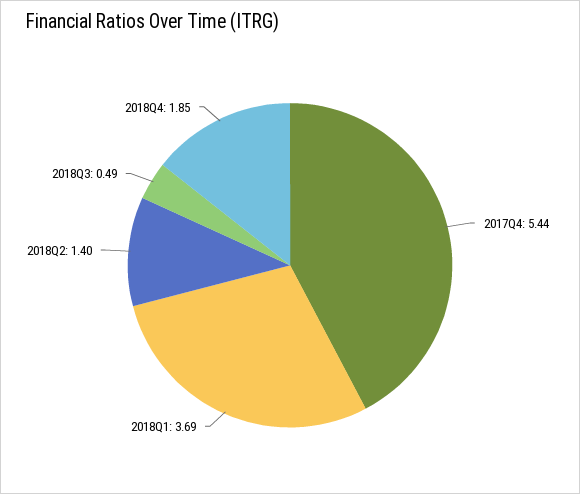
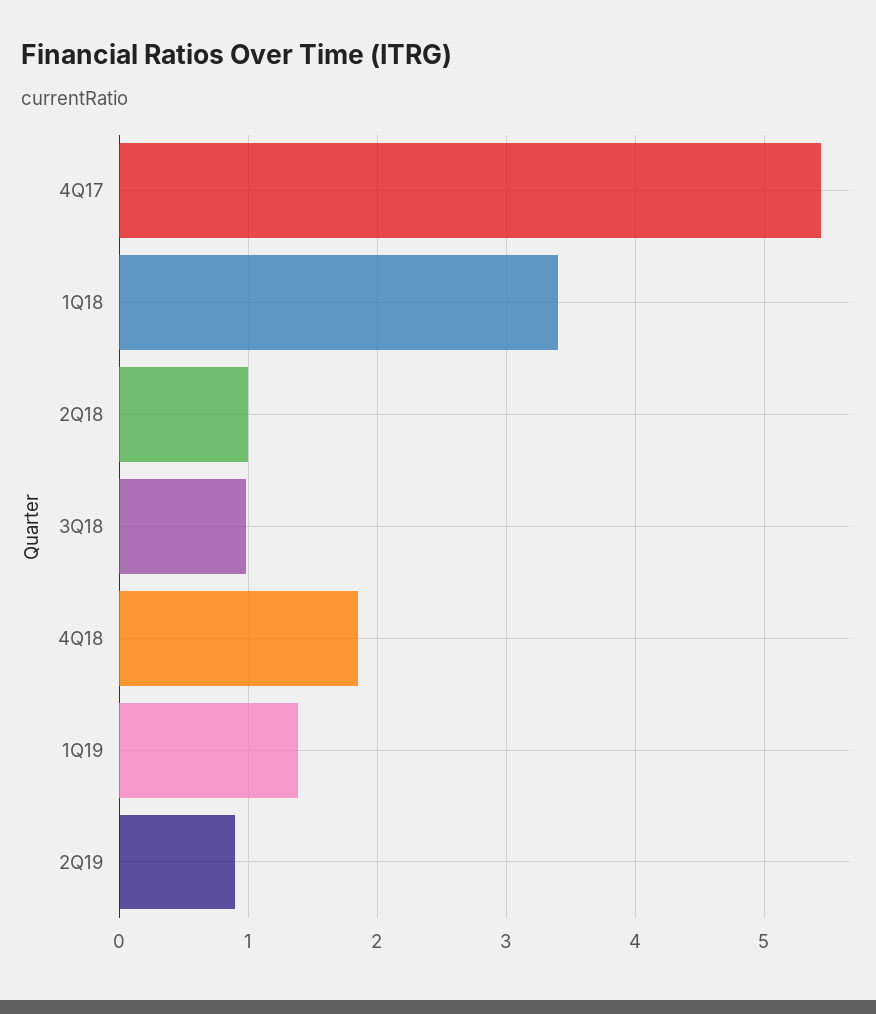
2018Q1: 3.69 -> 3.4
2018Q2: 1.4 -> 1
2018Q3: 0.49 -> 1
1Q19: none -> 1.4
2Q19: none -> 0.9

